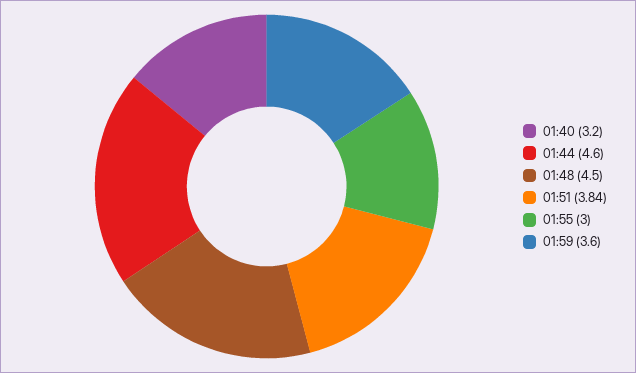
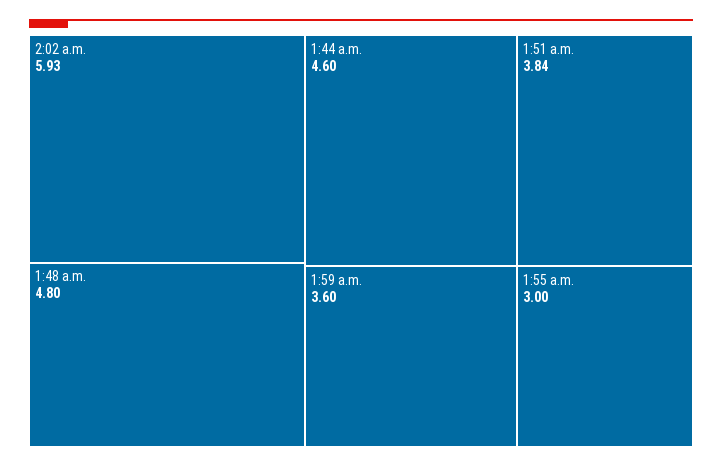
01:40: 3.2 -> none
01:48: 4.5 -> 4.8
2:02 a.m.: none -> 5.93

